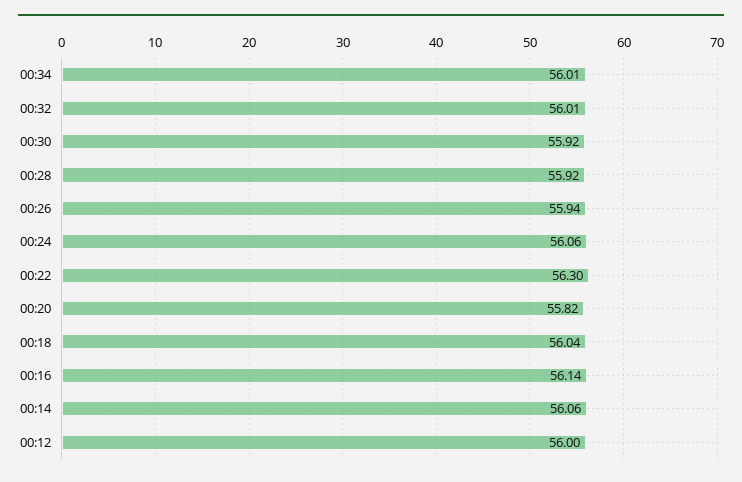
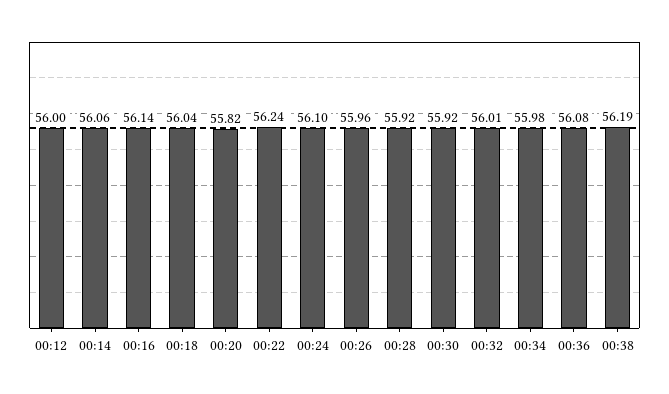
00:34: 56.01 -> 55.98
00:26: 55.94 -> 55.96
00:24: 56.06 -> 56.1
00:22: 56.3 -> 56.24
00:36: none -> 56.08
00:38: none -> 56.19

